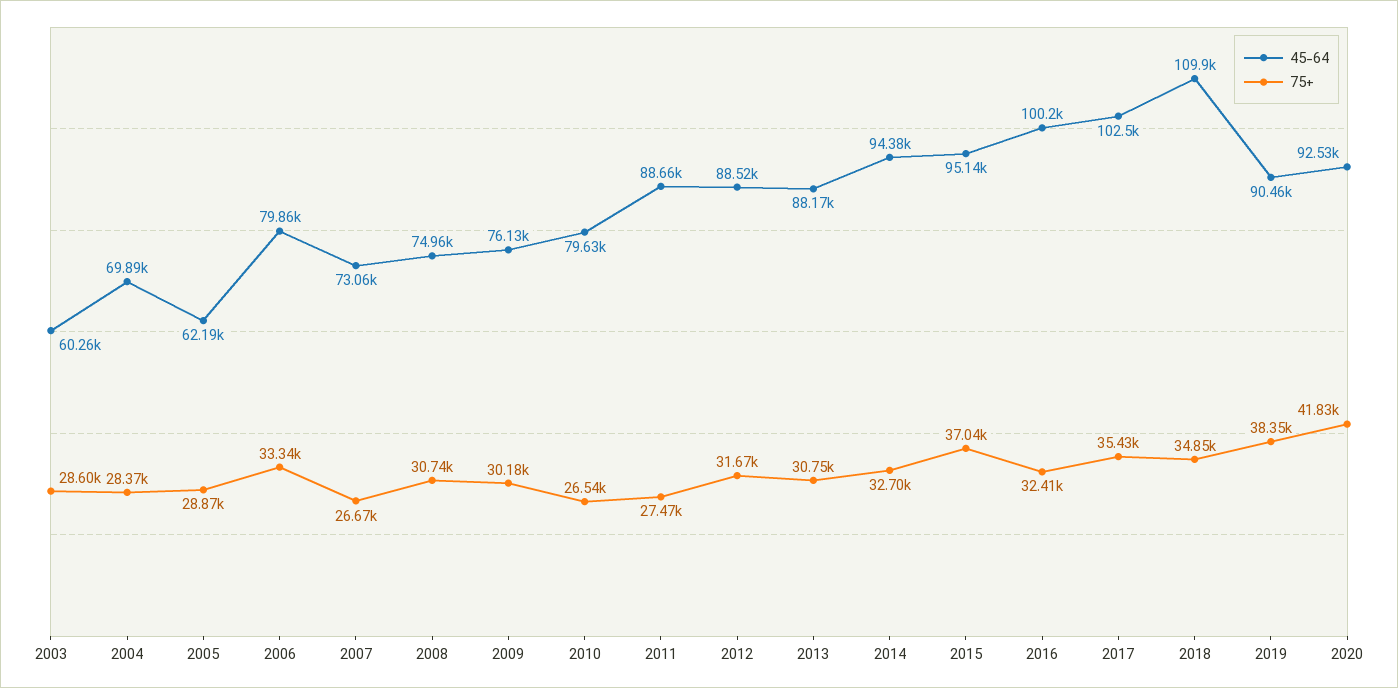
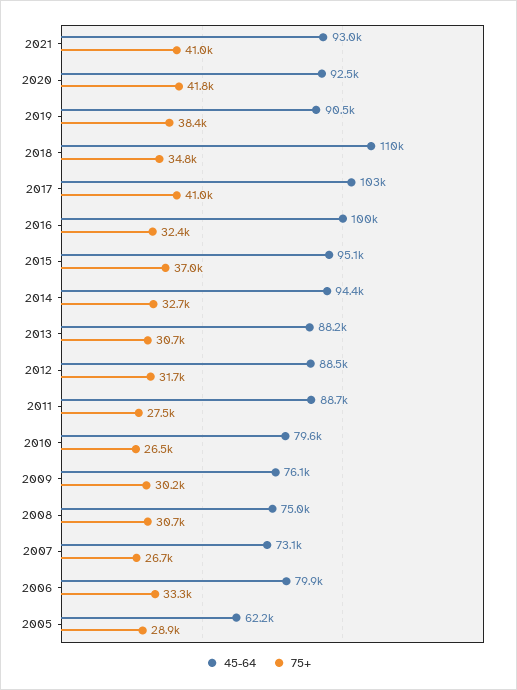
45-64, 2003: 60260 -> none
75+, 2003: 28600 -> none
45-64, 2004: 69890 -> none
75+, 2004: 28370 -> none
75+, 2017: 35430 -> 41000
45-64, 2021: none -> 93000
75+, 2021: none -> 41000

